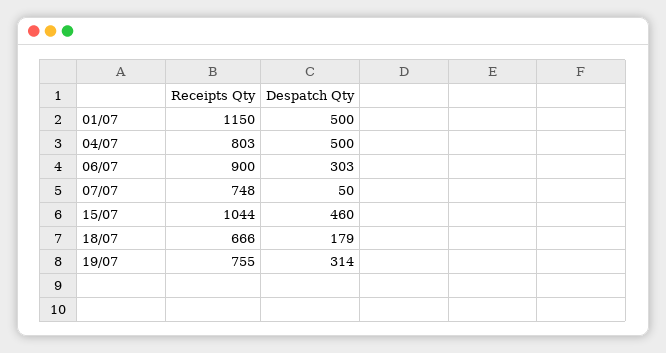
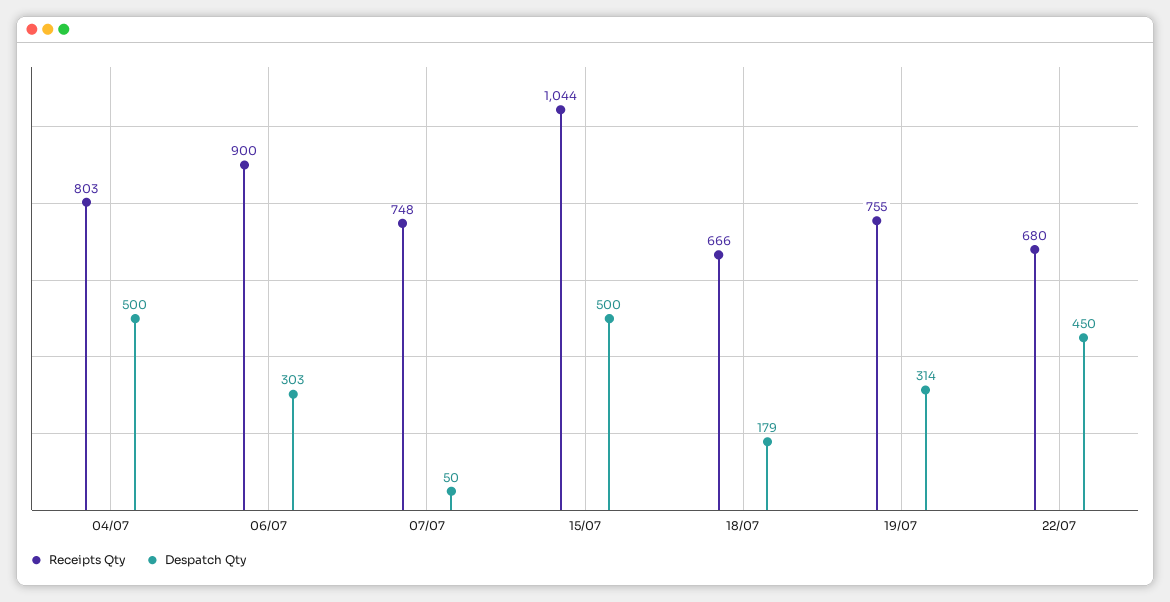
Receipts Qty, 01/07: 1150 -> none
Despatch Qty, 01/07: 500 -> none
Despatch Qty, 15/07: 460 -> 500
Receipts Qty, 22/07: none -> 680
Despatch Qty, 22/07: none -> 450

